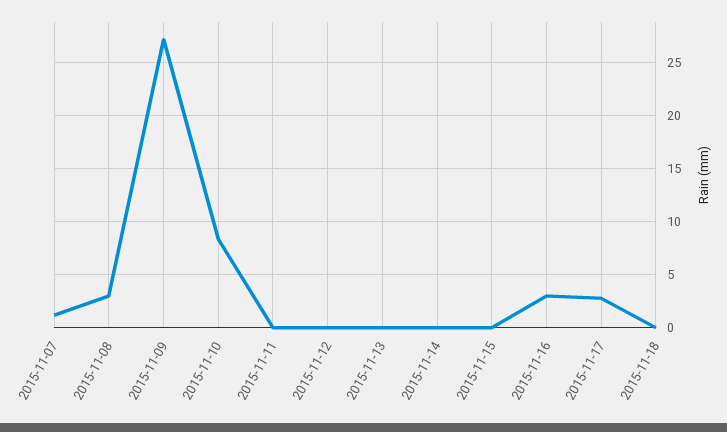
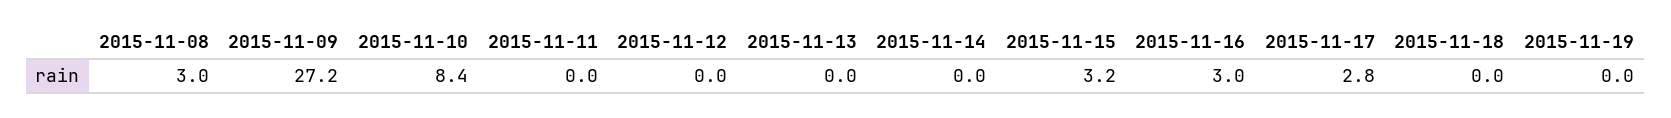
2015-11-07: 1 -> none
2015-11-15: 0 -> 3.2
2015-11-19: none -> 0

